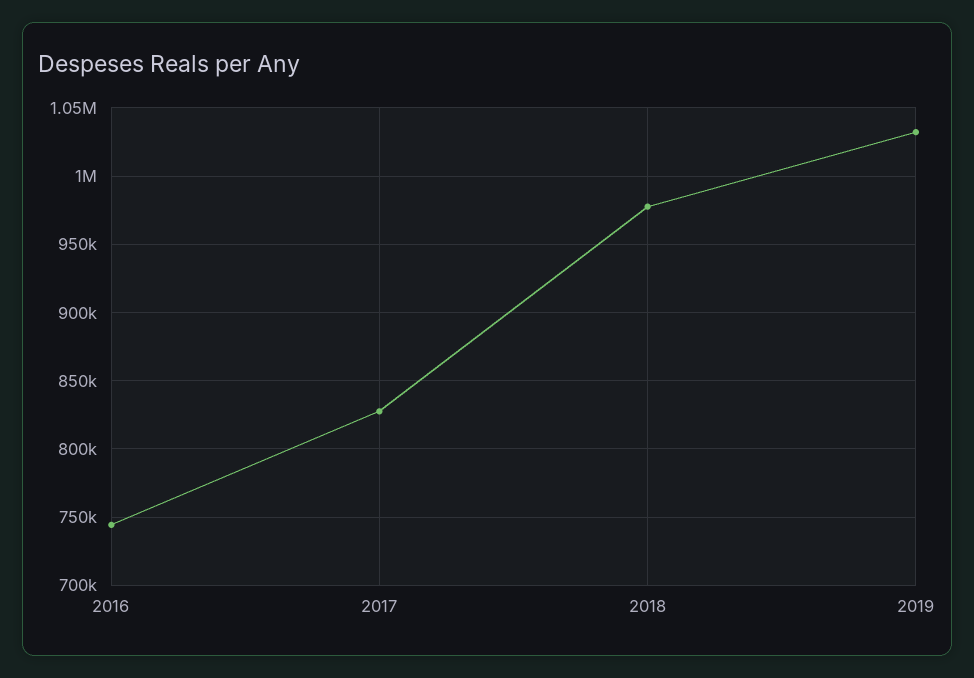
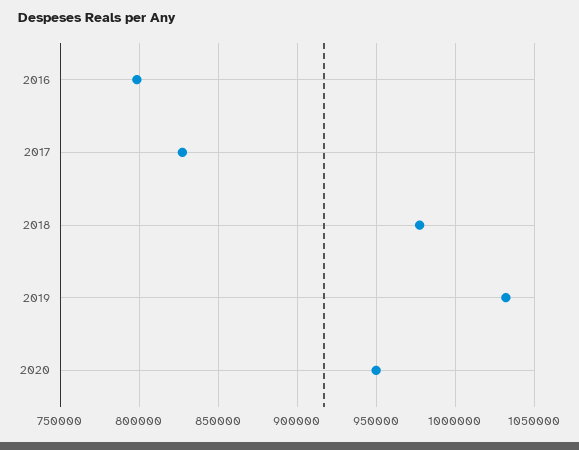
2016: 745000 -> 800000
2020: none -> 950000

